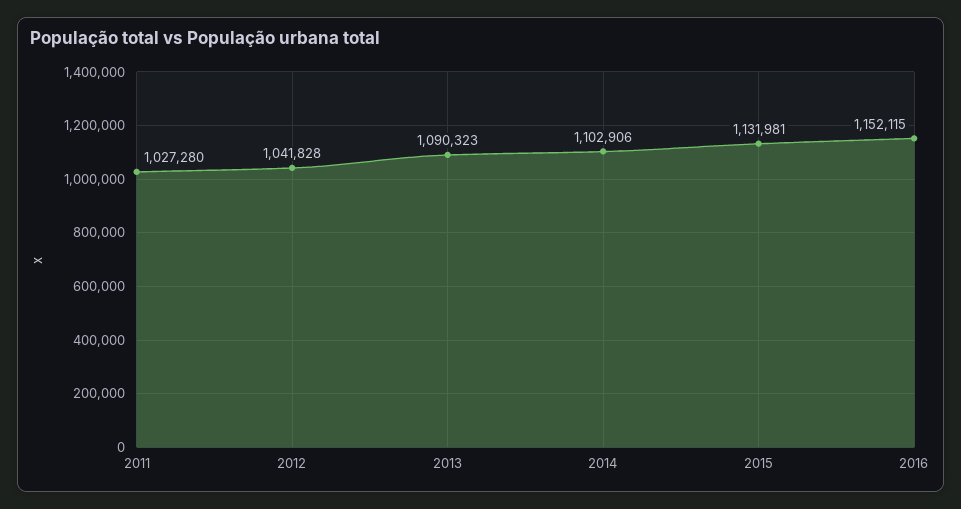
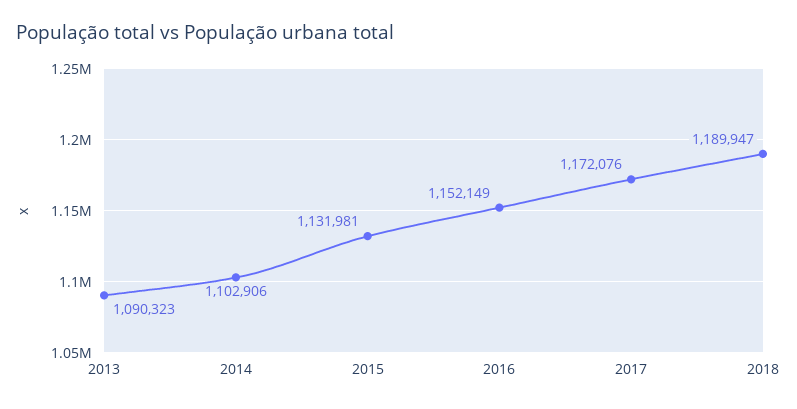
2011: 1027280 -> none
2012: 1041828 -> none
2016: 1152115 -> 1152149
2017: none -> 1172076
2018: none -> 1189947

